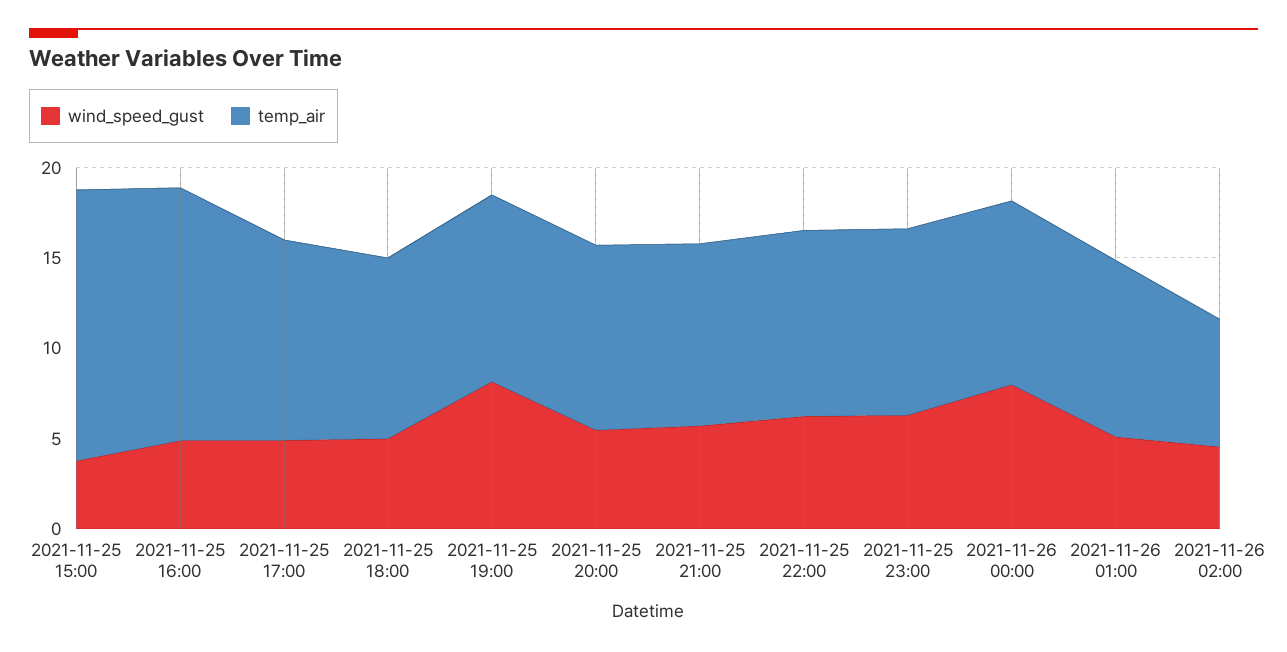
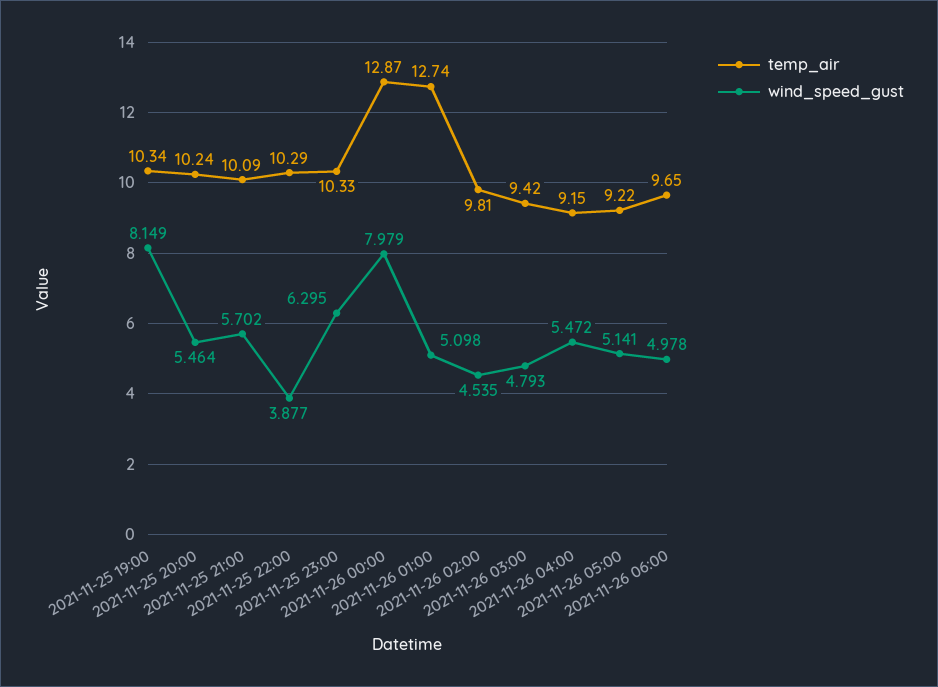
wind_speed_gust, 2021-11-25 15:00: 4 -> none
temp_air, 2021-11-25 15:00: 15 -> none
wind_speed_gust, 2021-11-25 16:00: 5 -> none
temp_air, 2021-11-25 16:00: 14 -> none
wind_speed_gust, 2021-11-25 17:00: 5 -> none
temp_air, 2021-11-25 17:00: 11 -> none
wind_speed_gust, 2021-11-25 18:00: 5 -> none
temp_air, 2021-11-25 18:00: 10 -> none
wind_speed_gust, 2021-11-25 22:00: 6 -> 3.877
temp_air, 2021-11-26 00:00: 10 -> 12.87
temp_air, 2021-11-26 01:00: 10 -> 12.74
temp_air, 2021-11-26 02:00: 7 -> 9.81
temp_air, 2021-11-26 03:00: none -> 9.42
wind_speed_gust, 2021-11-26 03:00: none -> 4.793
temp_air, 2021-11-26 04:00: none -> 9.15
wind_speed_gust, 2021-11-26 04:00: none -> 5.472
temp_air, 2021-11-26 05:00: none -> 9.22
wind_speed_gust, 2021-11-26 05:00: none -> 5.141
temp_air, 2021-11-26 06:00: none -> 9.65
wind_speed_gust, 2021-11-26 06:00: none -> 4.978

